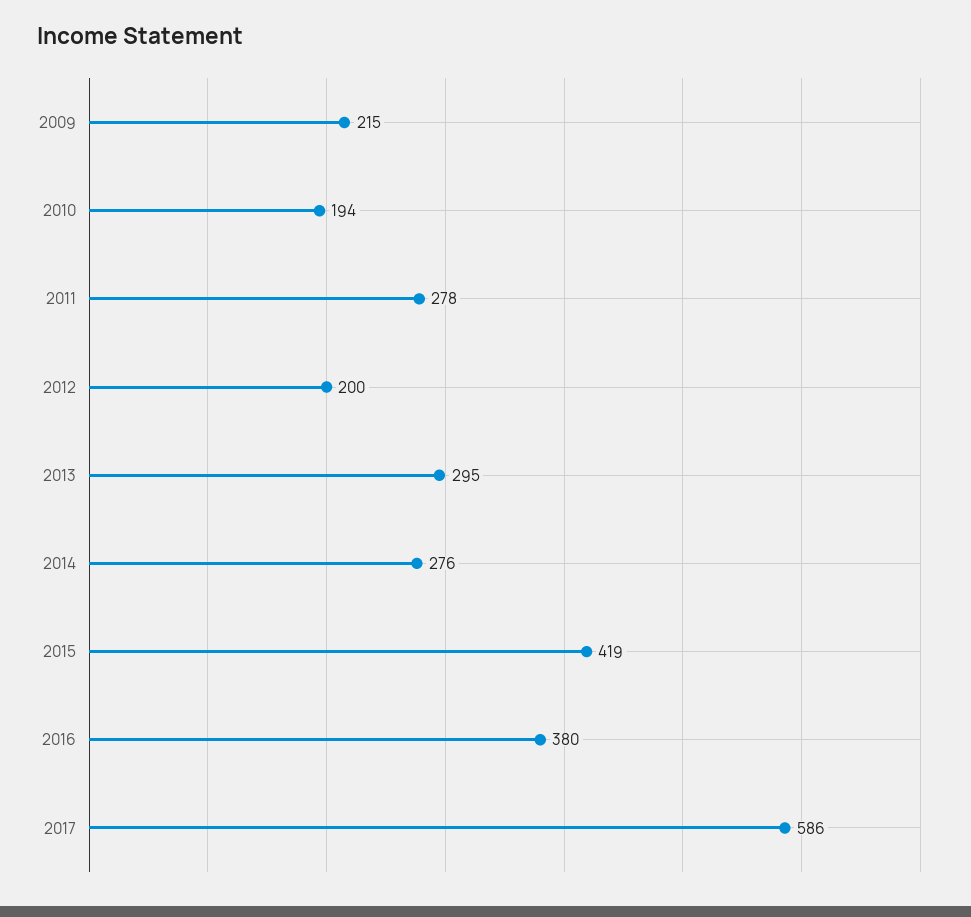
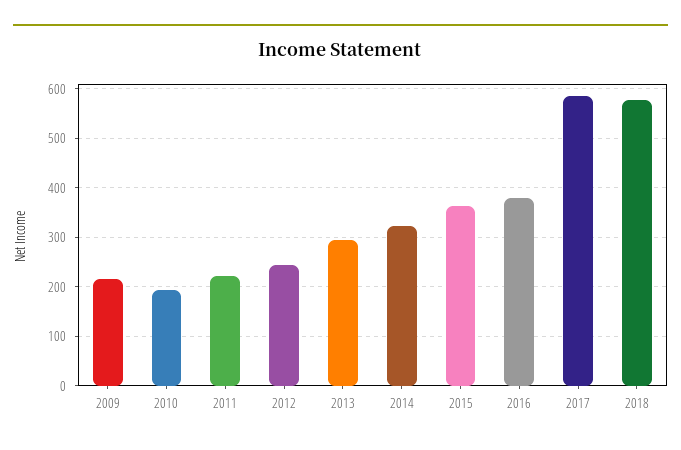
2011: 278 -> 220
2012: 200 -> 240
2014: 276 -> 320
2015: 419 -> 360
2018: none -> 580

